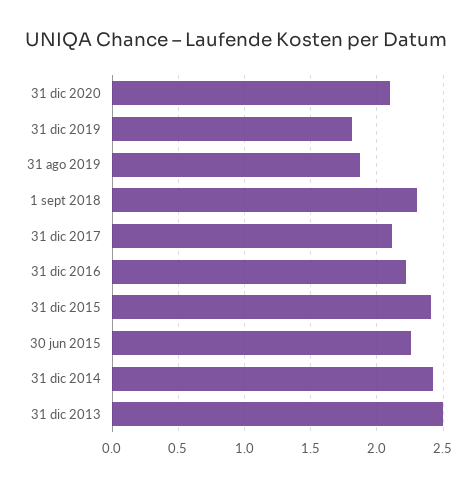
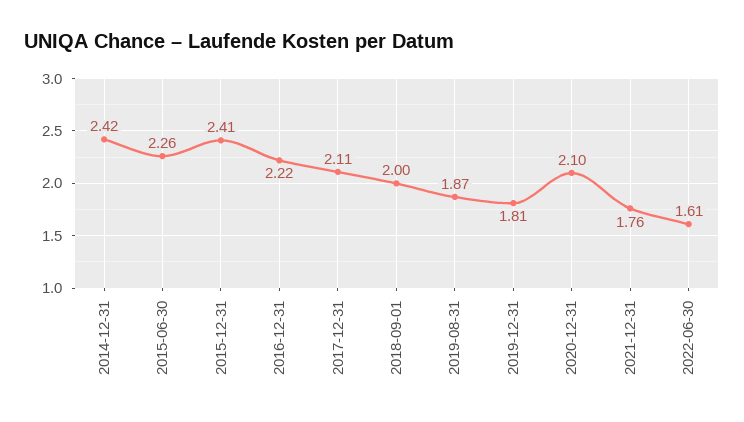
1 sept 2018: 2.3 -> 2
31 dic 2013: 2.5 -> none
2021-12-31: none -> 1.76
2022-06-30: none -> 1.61

